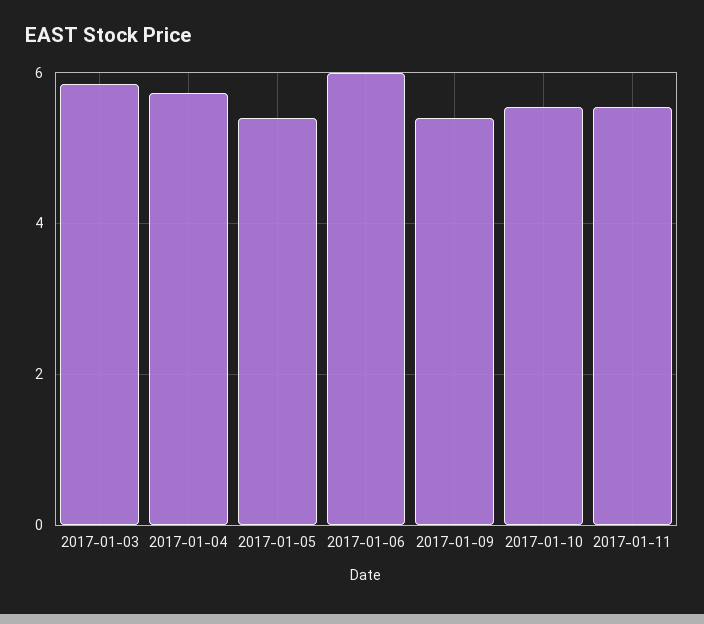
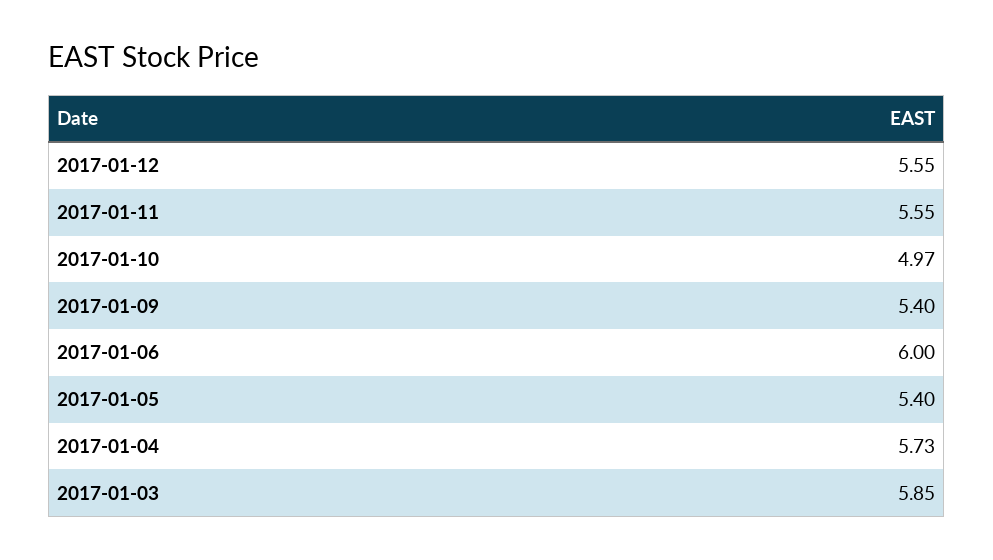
2017-01-10: 5.6 -> 4.97
2017-01-12: none -> 5.55

